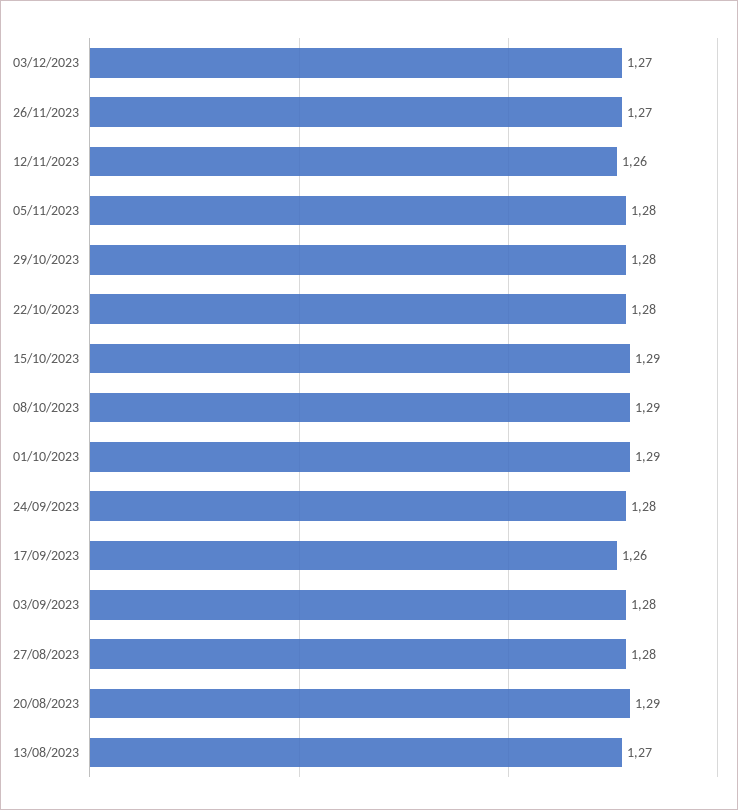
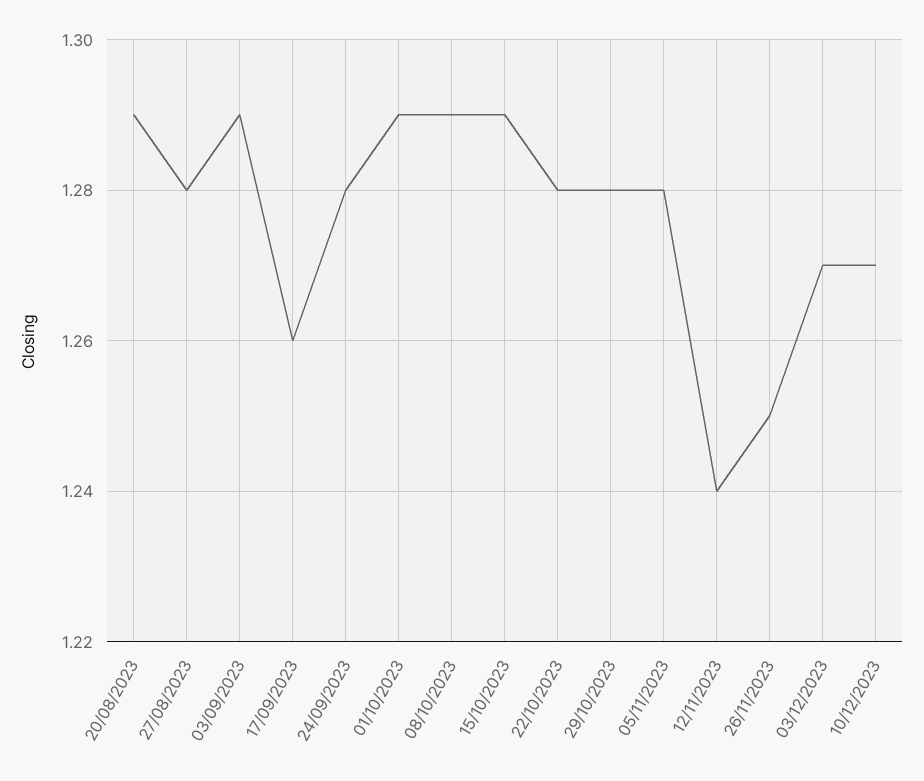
26/11/2023: 1.27 -> 1.25
12/11/2023: 1.26 -> 1.24
03/09/2023: 1.28 -> 1.29
13/08/2023: 1.27 -> none
10/12/2023: none -> 1.27

